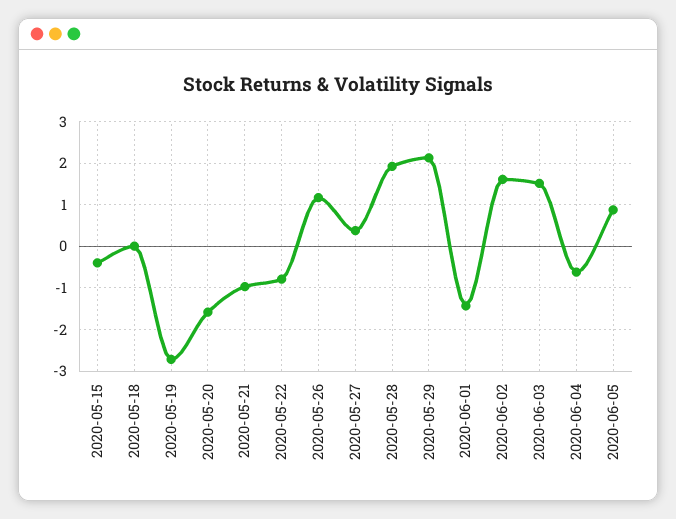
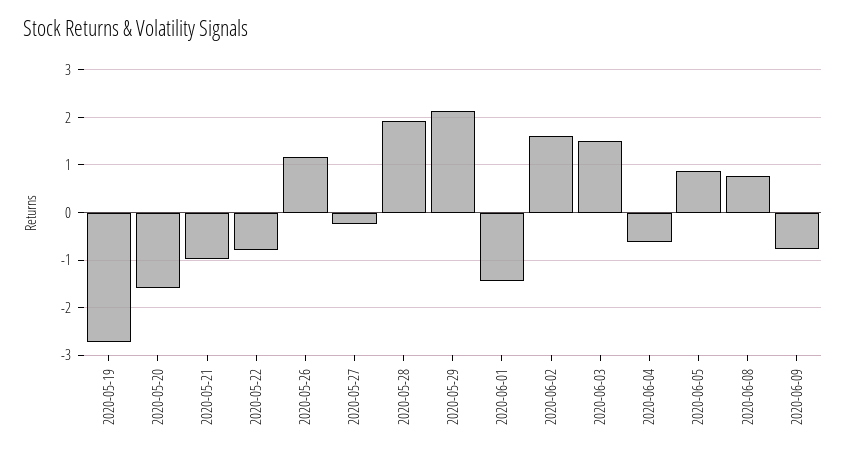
2020-05-15: -0.4 -> none
2020-05-18: 0 -> none
2020-05-27: 0.4 -> -0.2
2020-06-08: none -> 0.8
2020-06-09: none -> -0.8

